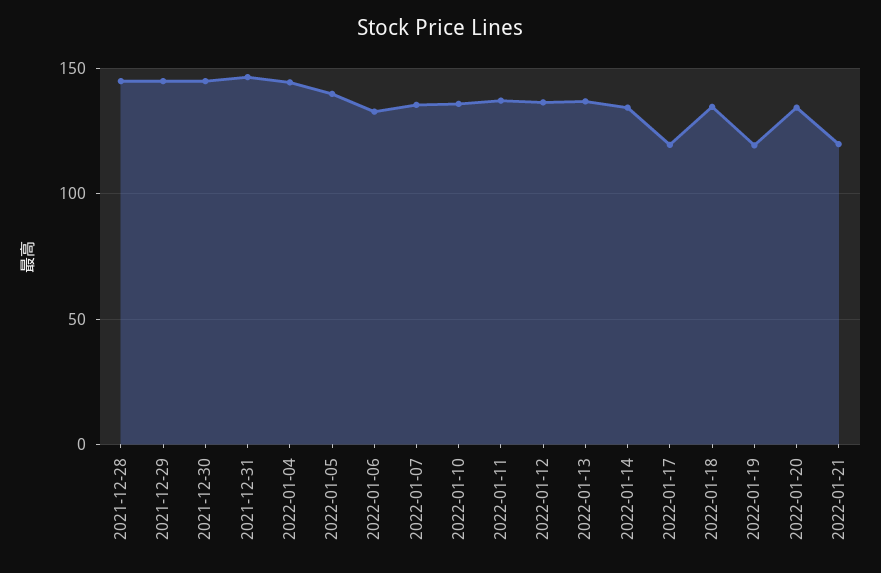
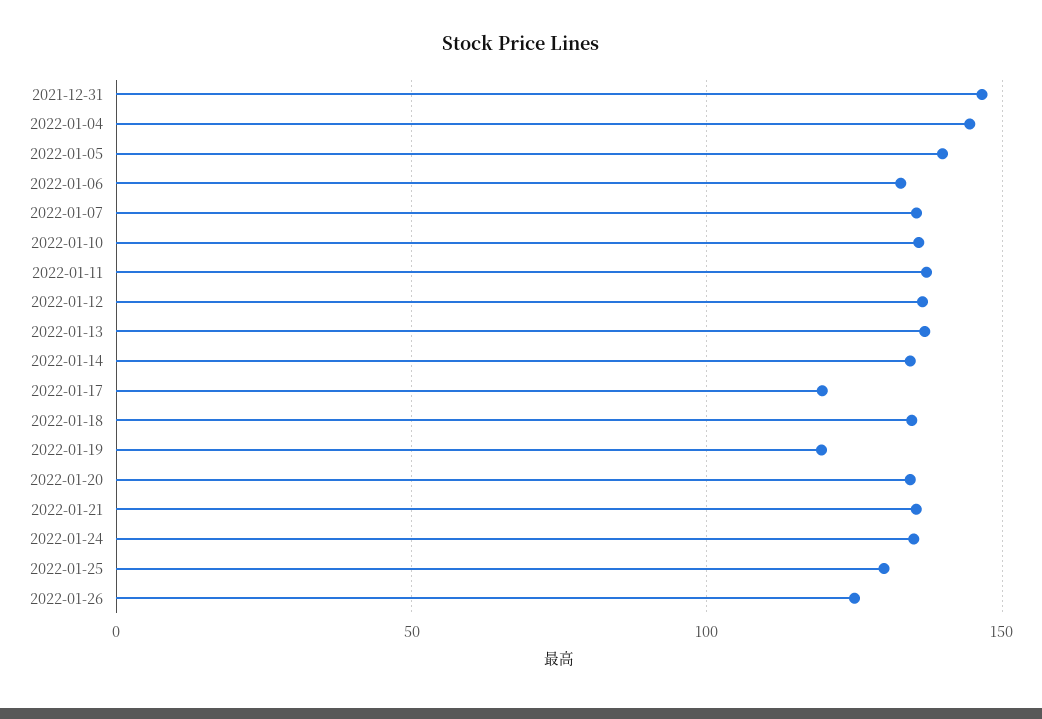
2021-12-28: 145 -> none
2021-12-29: 145 -> none
2021-12-30: 145 -> none
2022-01-21: 120 -> 135
2022-01-24: none -> 135
2022-01-25: none -> 130
2022-01-26: none -> 125

